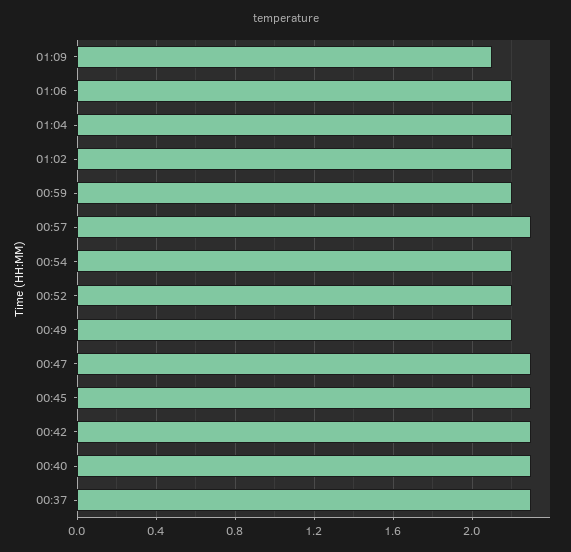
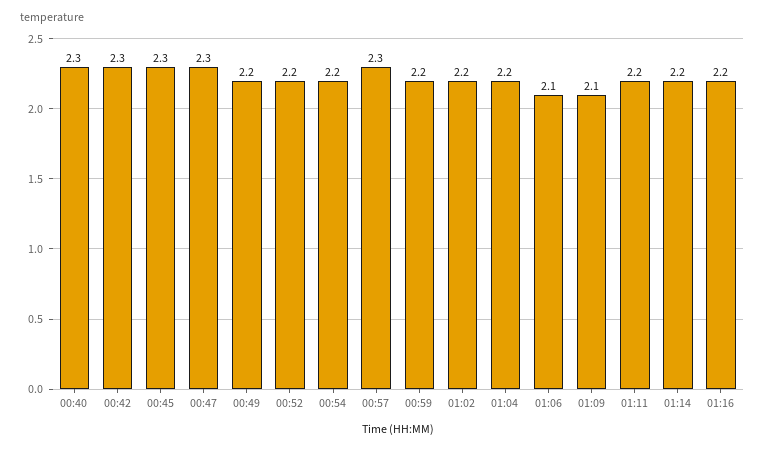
01:06: 2.2 -> 2.1
00:37: 2.3 -> none
01:11: none -> 2.2
01:14: none -> 2.2
01:16: none -> 2.2

